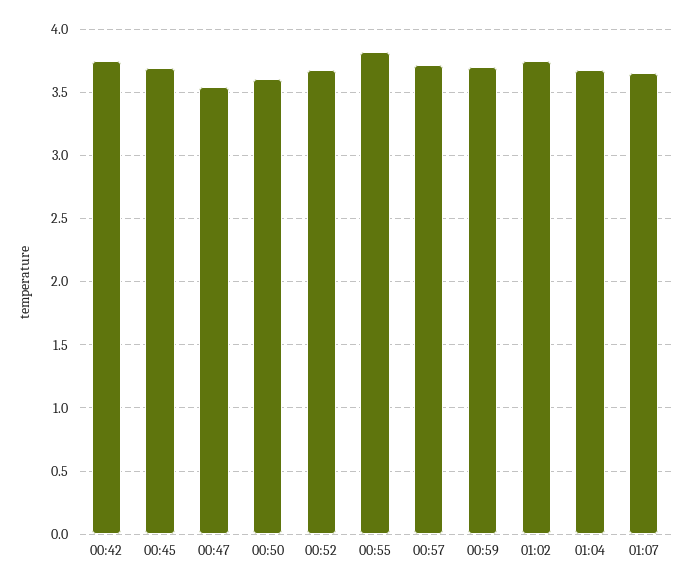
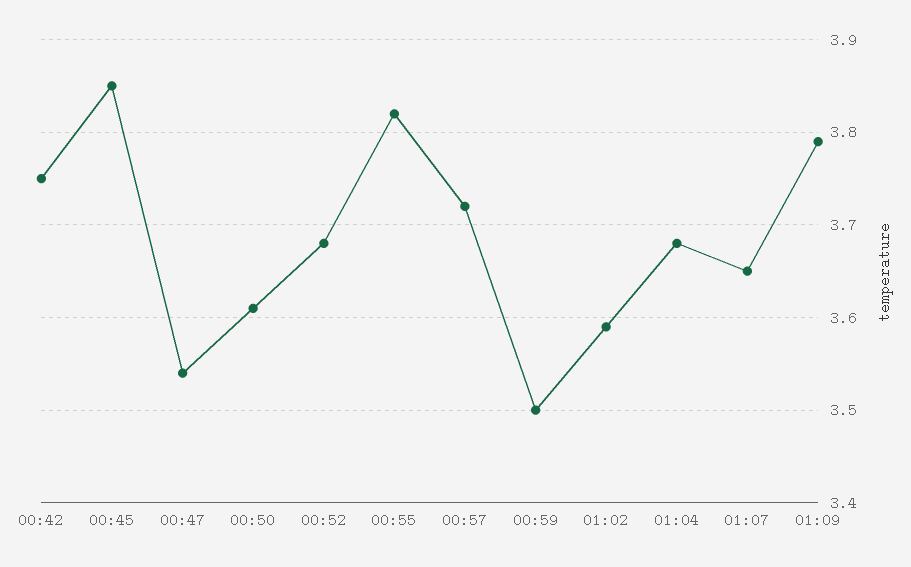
00:45: 3.7 -> 3.85
00:59: 3.7 -> 3.5
01:02: 3.75 -> 3.59
01:09: none -> 3.79

